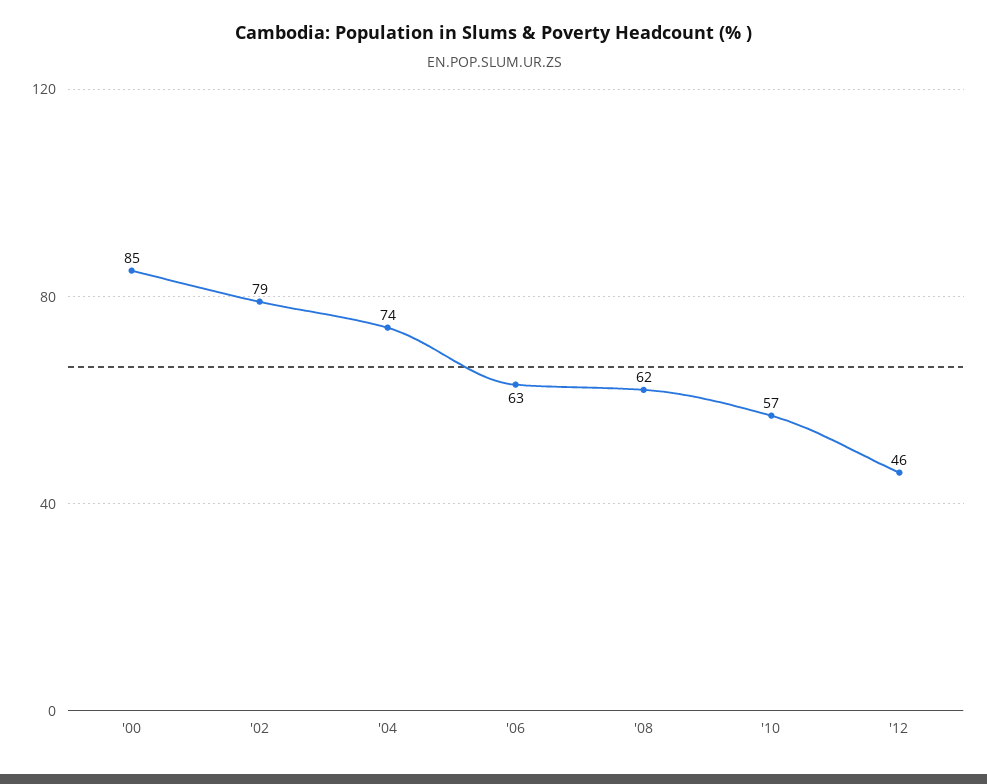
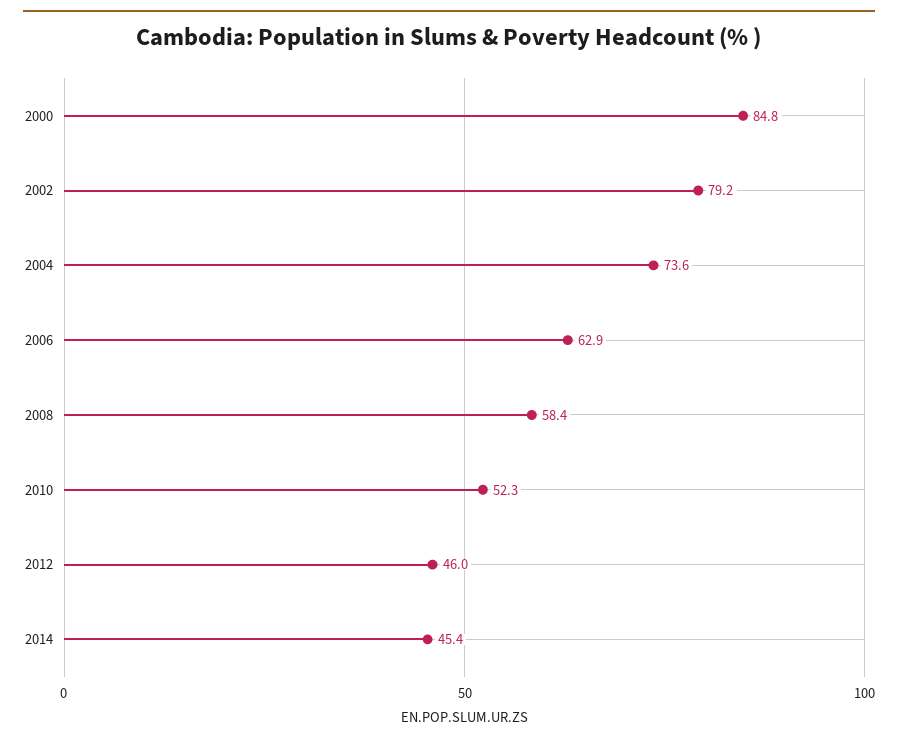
'08: 62 -> 58.4
'10: 57 -> 52.3
2014: none -> 45.4

